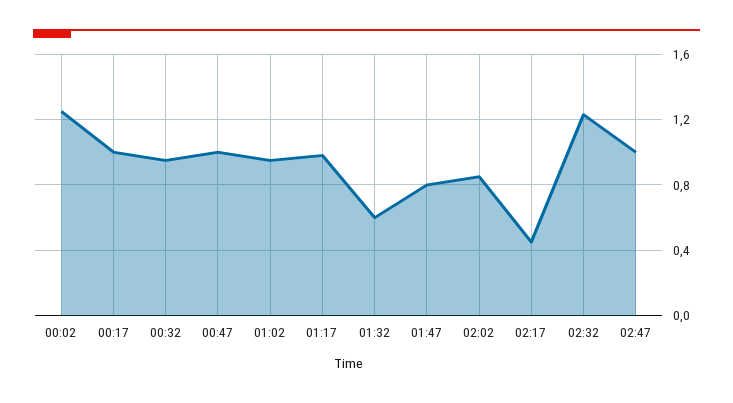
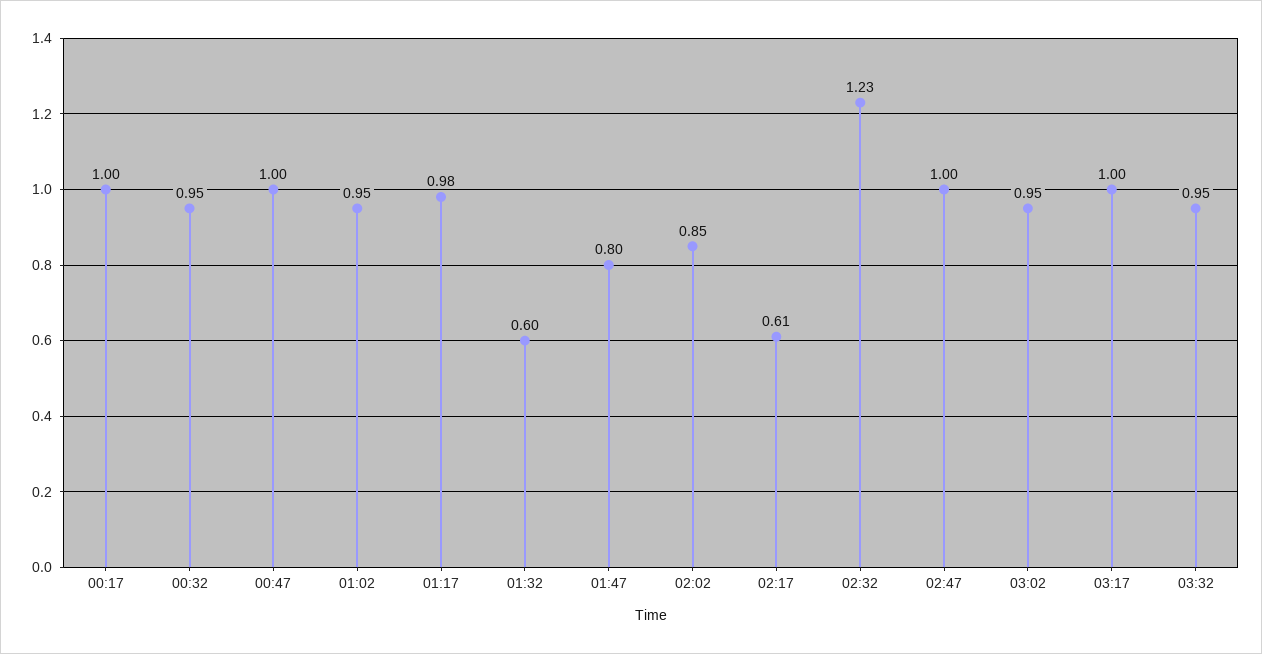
00:02: 1.25 -> none
02:17: 0.45 -> 0.61
03:02: none -> 0.95
03:17: none -> 1
03:32: none -> 0.95

